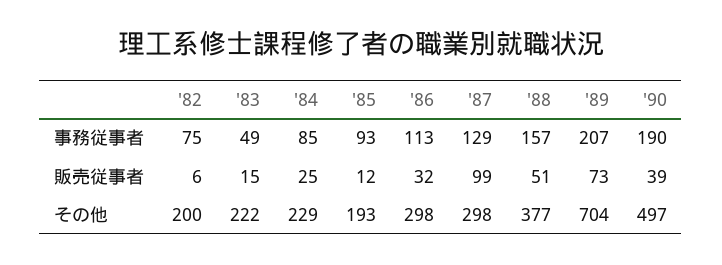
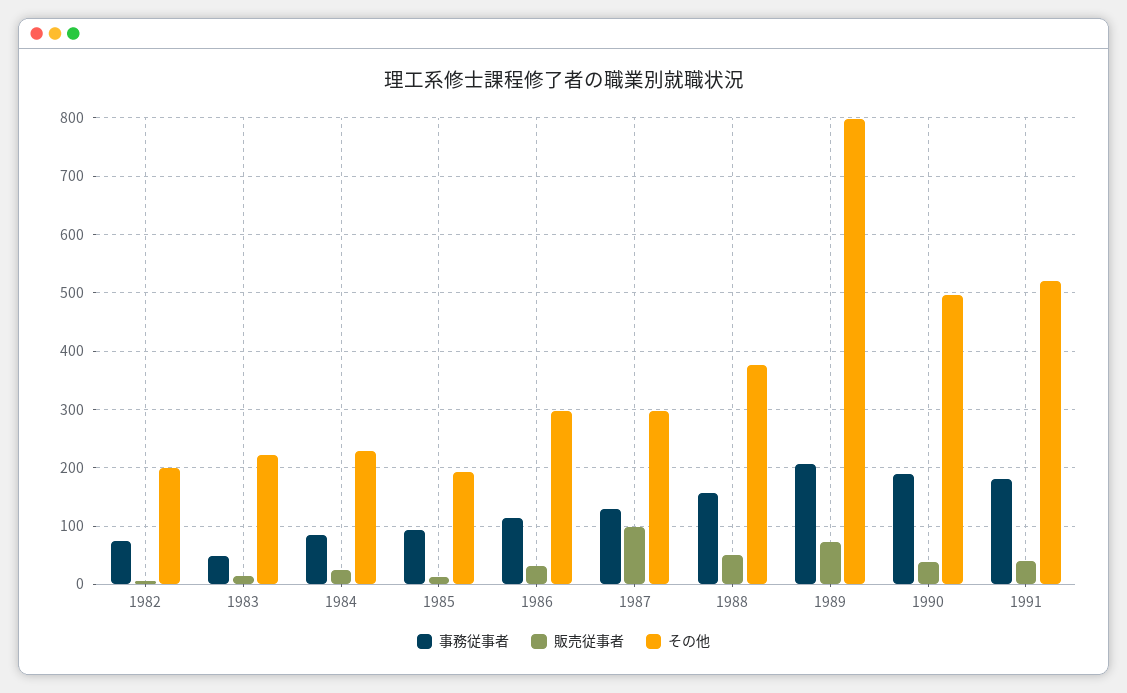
その他, '89: 704 -> 800
事務従事者, 1991: none -> 180
販売従事者, 1991: none -> 40
その他, 1991: none -> 520

